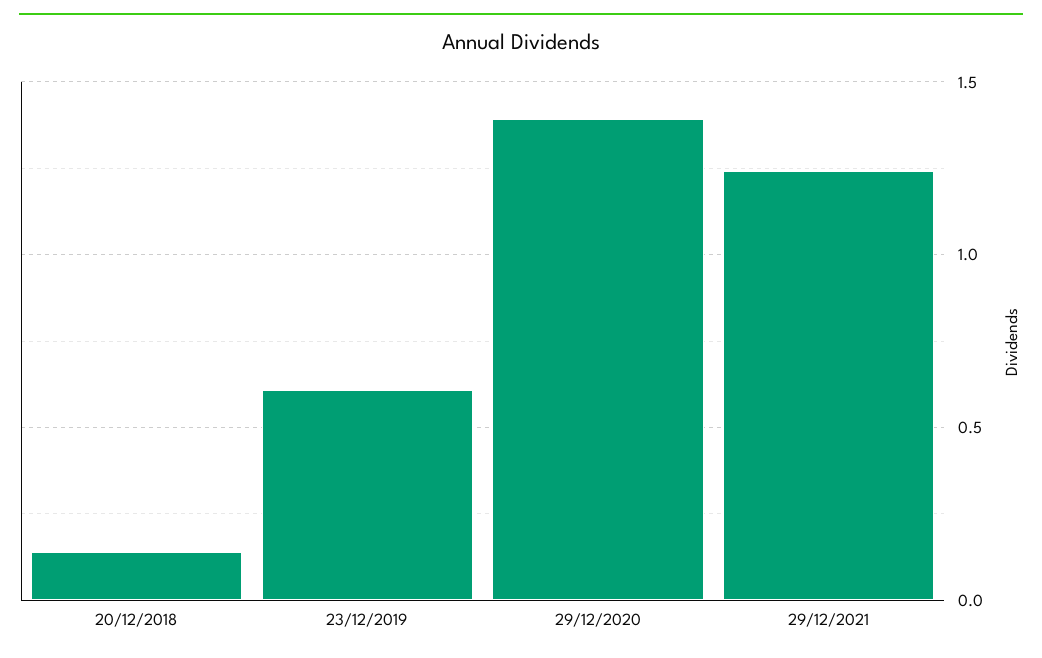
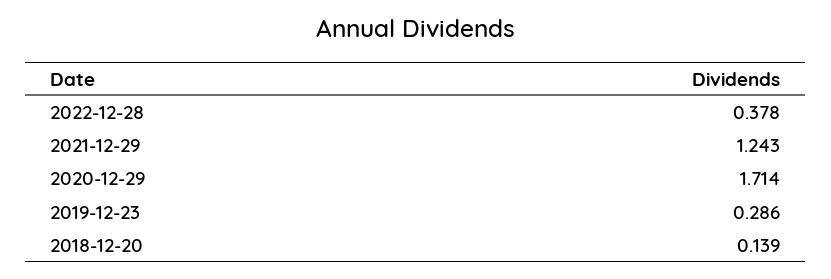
23/12/2019: 0.6 -> 0.286
29/12/2020: 1.4 -> 1.714
2022-12-28: none -> 0.378

